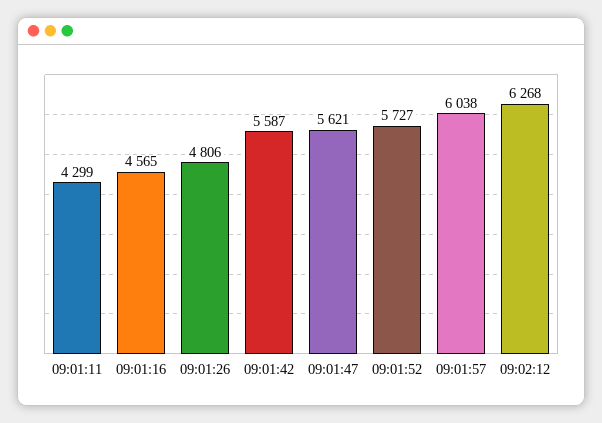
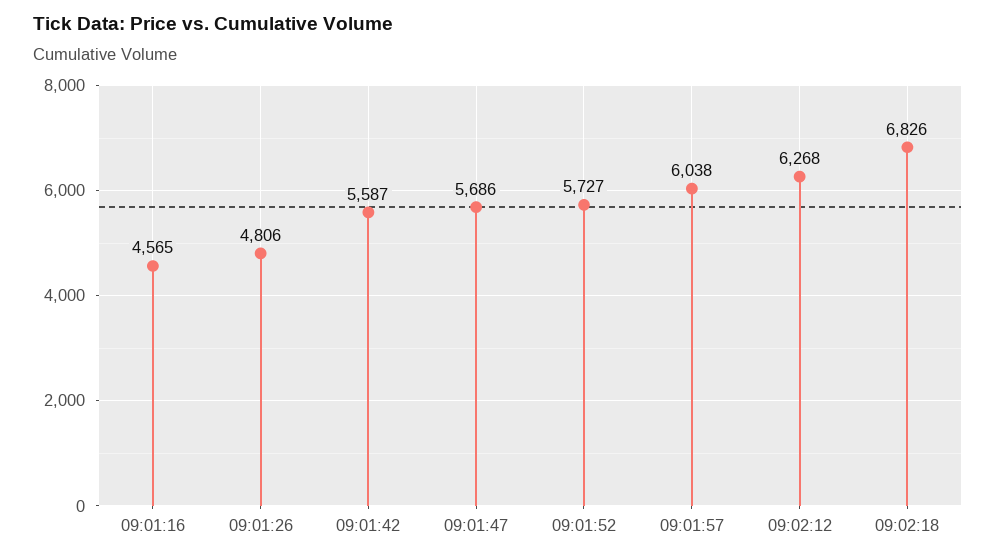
09:01:11: 4299 -> none
09:01:47: 5621 -> 5686
09:02:18: none -> 6826

